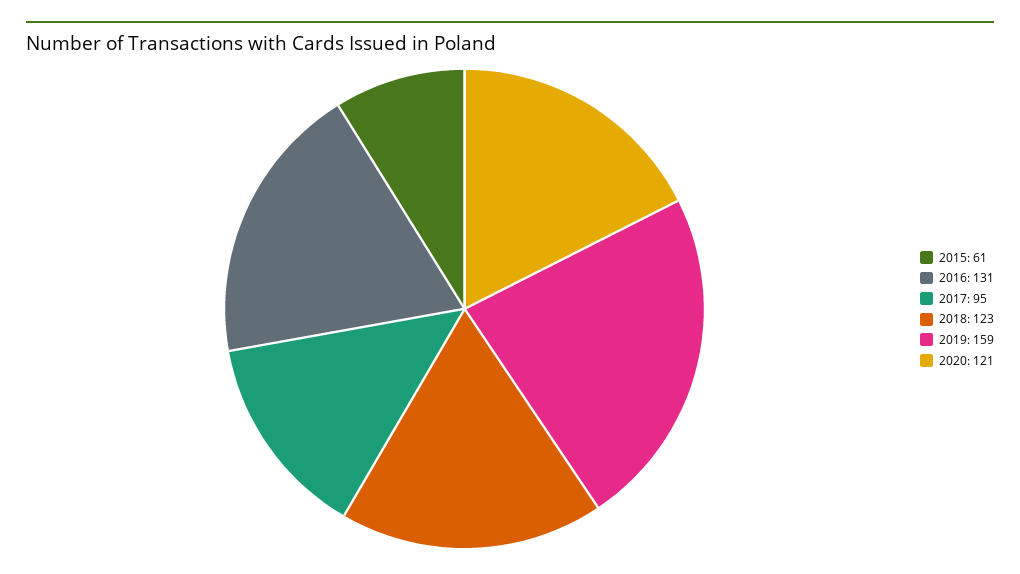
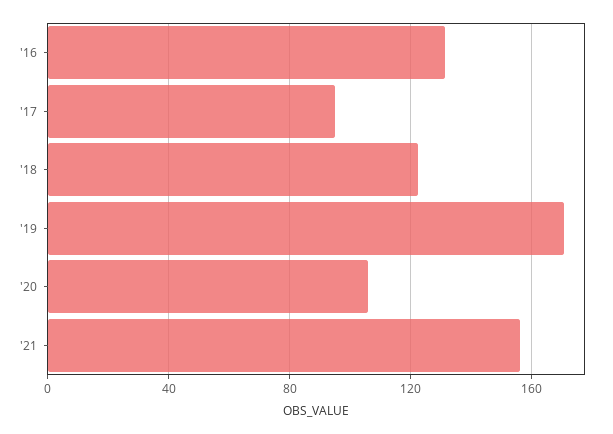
2015: 61 -> none
2019: 159 -> 170
2020: 121 -> 105
'21: none -> 155

